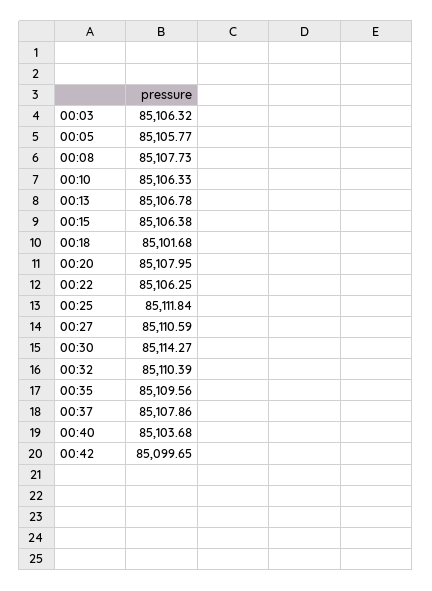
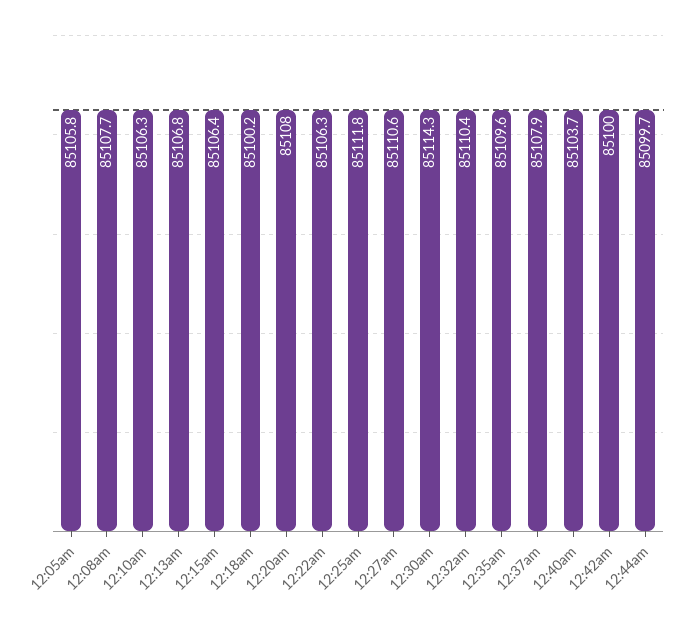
00:03: 85106.32 -> none
00:18: 85101.68 -> 85100.2
00:42: 85099.65 -> 85100
12:44am: none -> 85099.7

